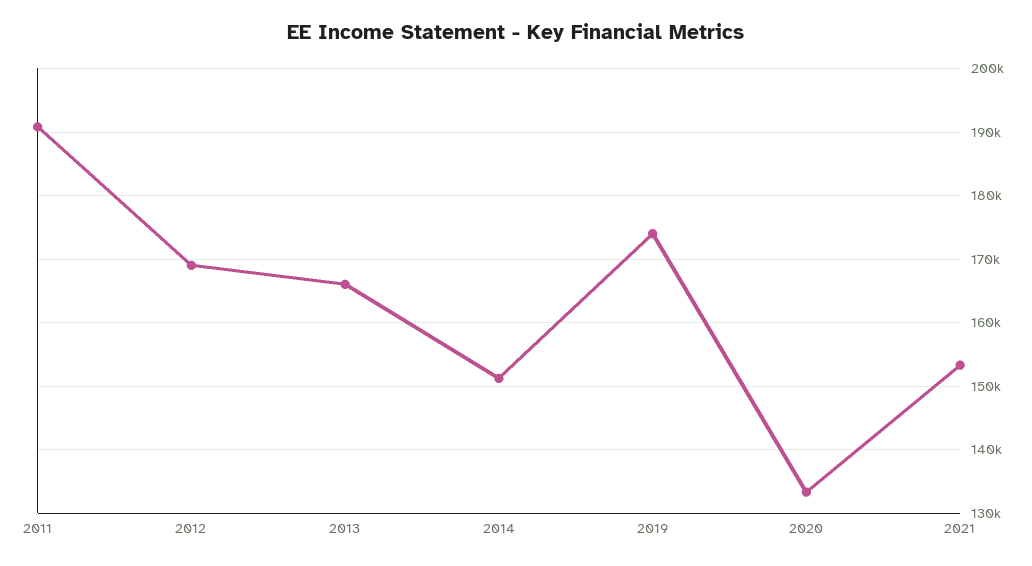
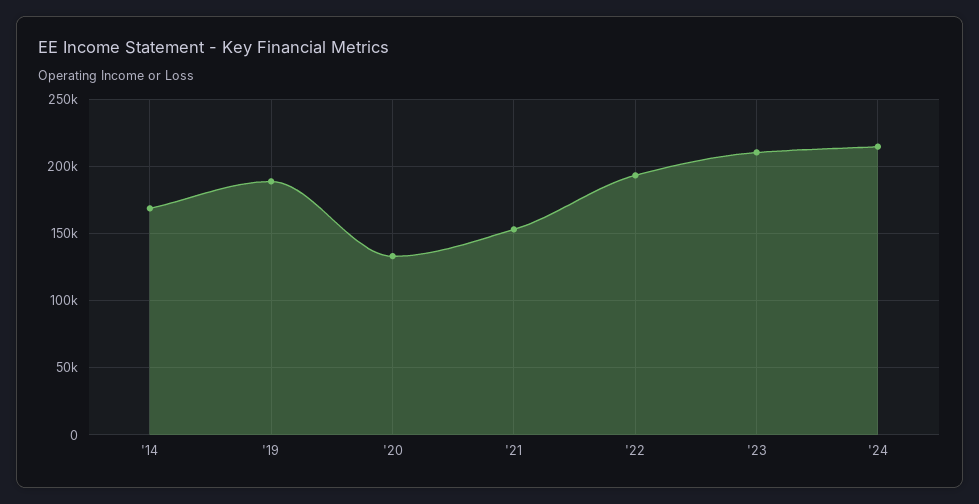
2011: 191000 -> none
2012: 169000 -> none
2013: 166000 -> none
2014: 151000 -> 170000
2019: 174000 -> 190000
'22: none -> 195000
'23: none -> 210000
'24: none -> 215000

